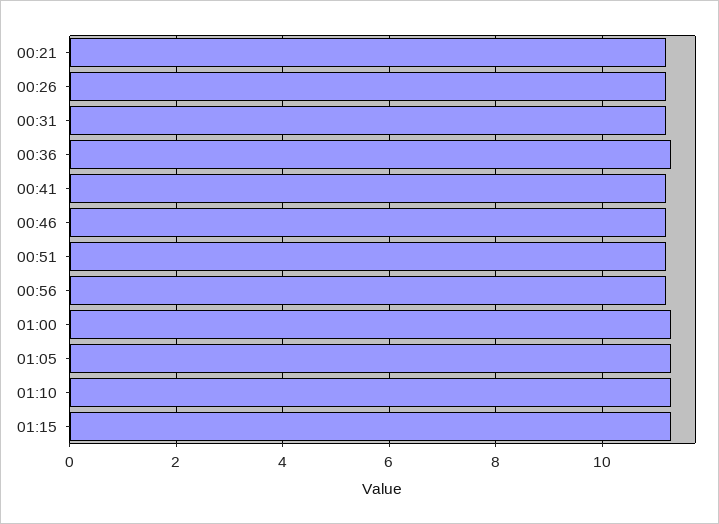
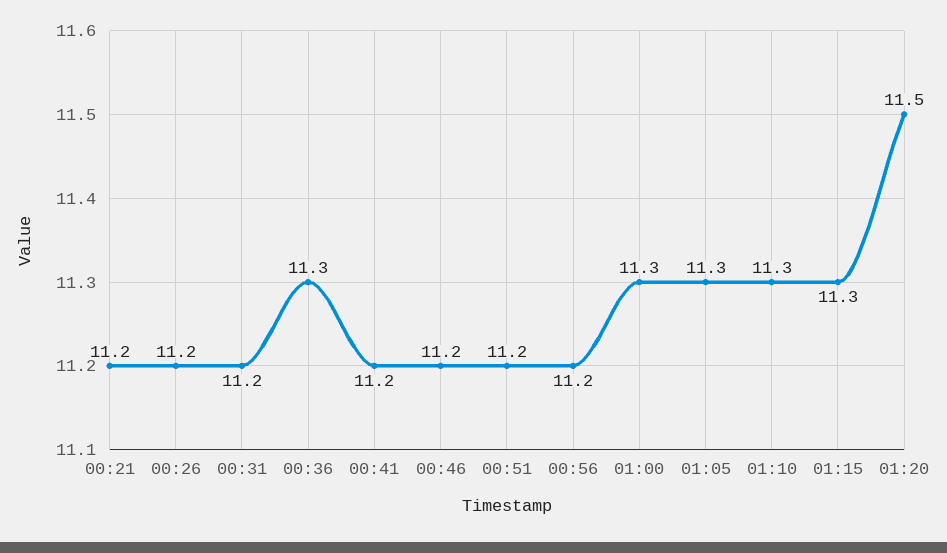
01:20: none -> 11.5

